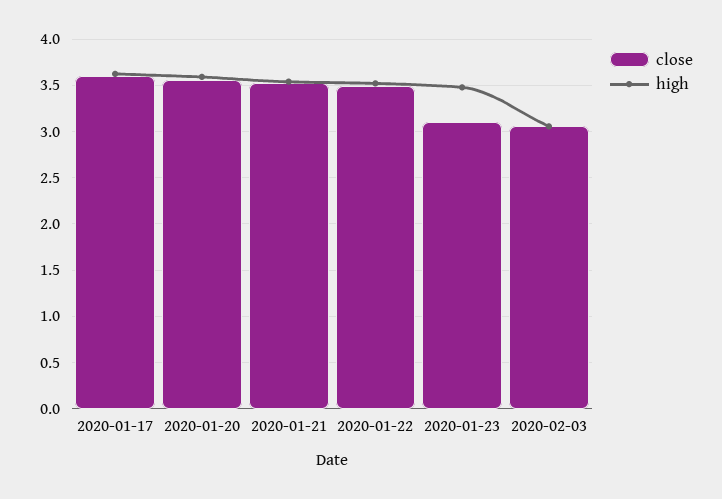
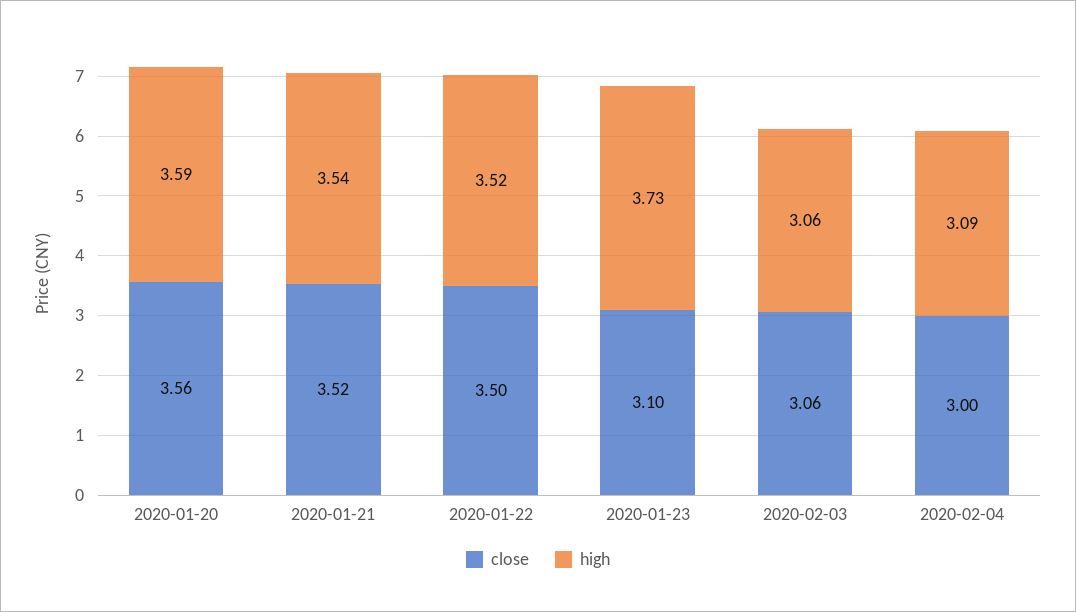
close, 2020-01-17: 3.6 -> none
high, 2020-01-17: 3.6 -> none
high, 2020-01-23: 3.5 -> 3.73
close, 2020-02-04: none -> 3
high, 2020-02-04: none -> 3.09

